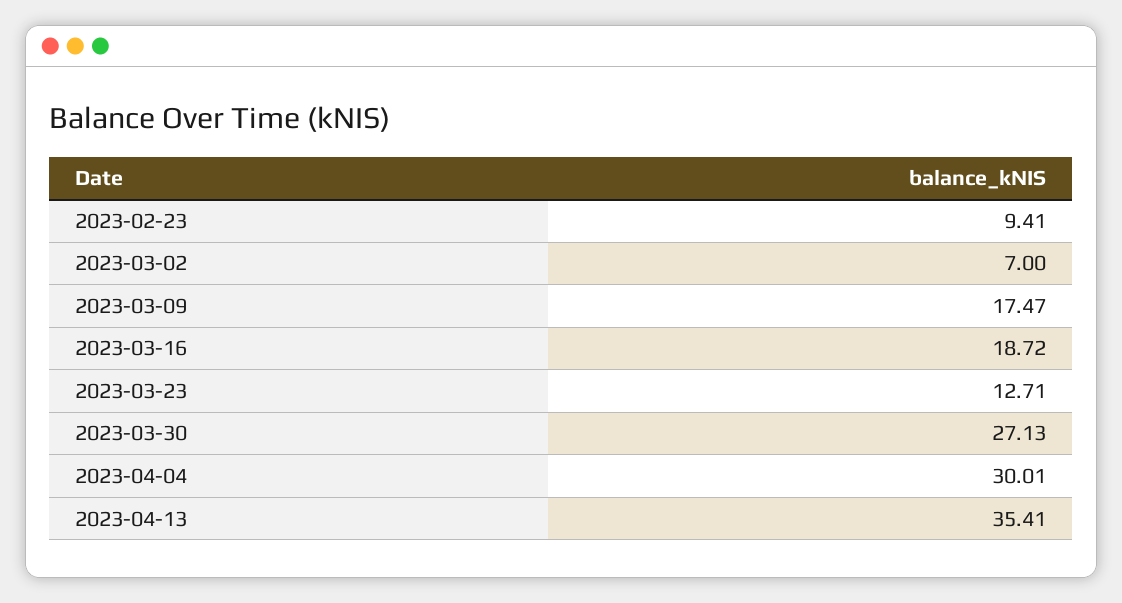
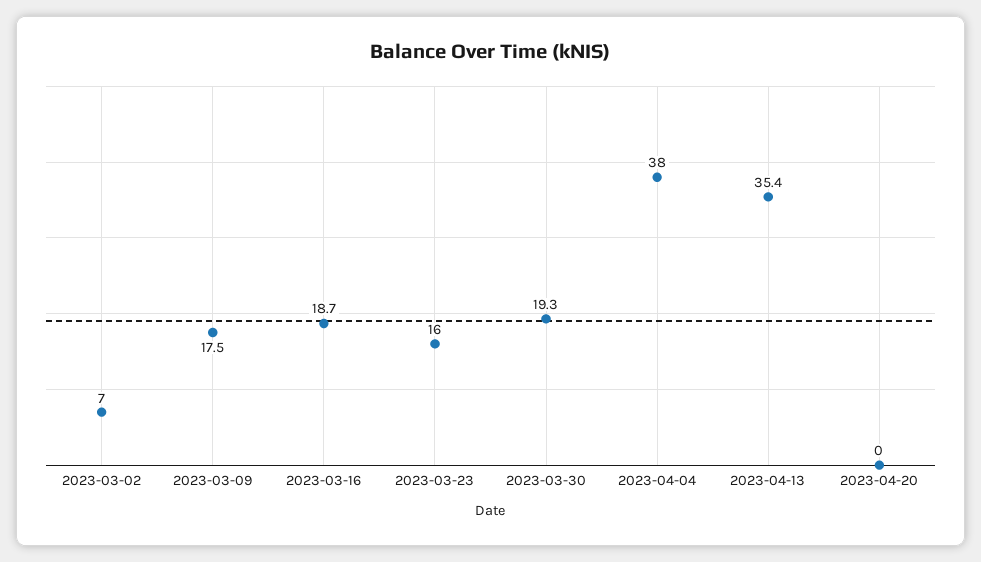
2023-02-23: 9.41 -> none
2023-03-23: 12.71 -> 16
2023-03-30: 27.13 -> 19.3
2023-04-04: 30.01 -> 38
2023-04-20: none -> 0

